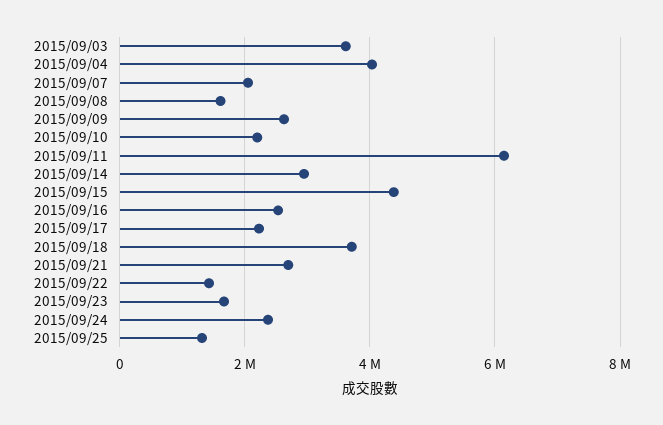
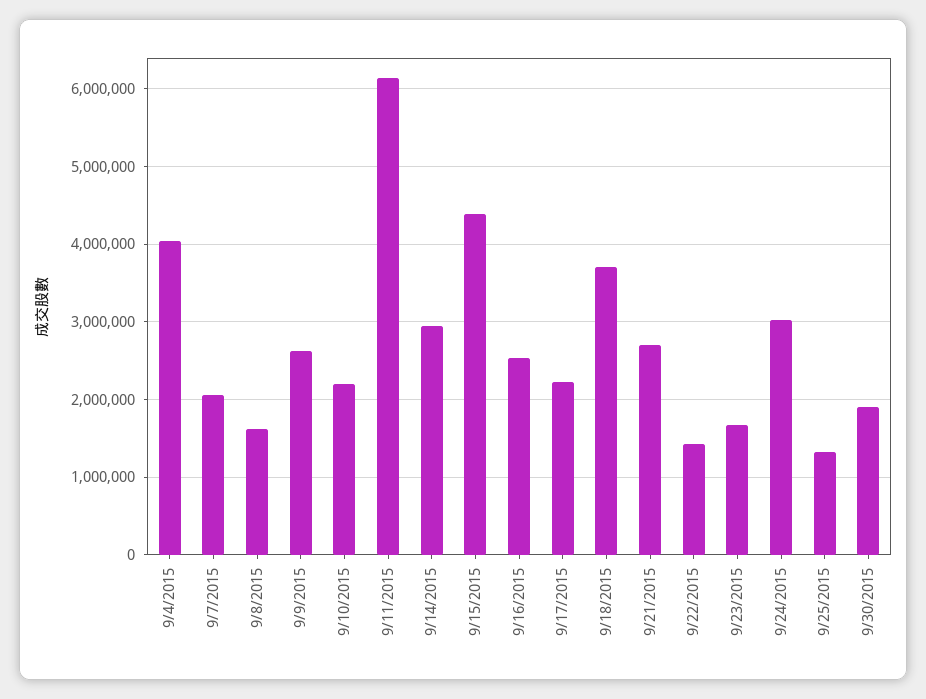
2015/09/03: 3600000 -> none
2015/09/24: 2400000 -> 3000000
9/30/2015: none -> 1900000

